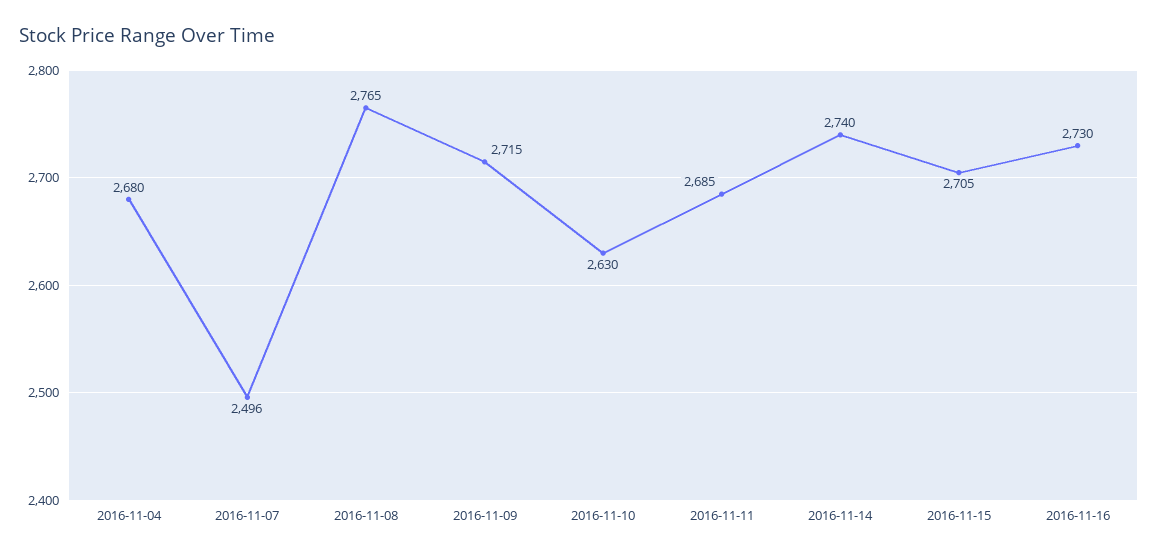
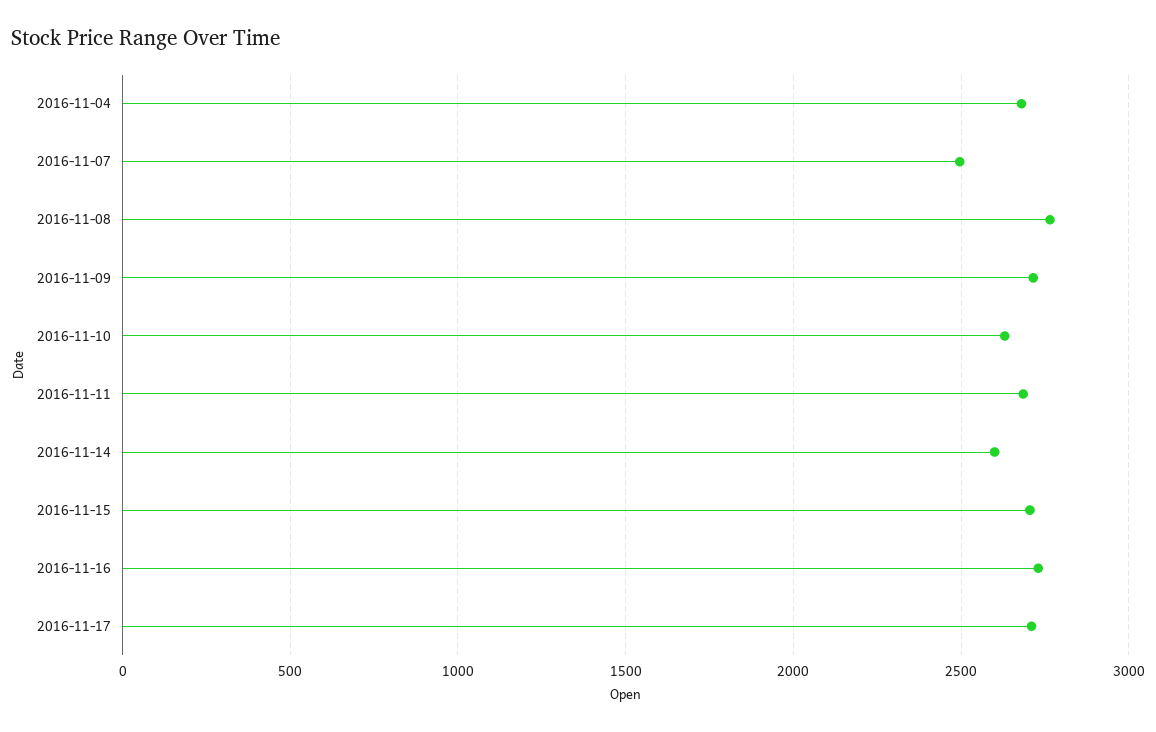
2016-11-14: 2740 -> 2600
2016-11-17: none -> 2700

